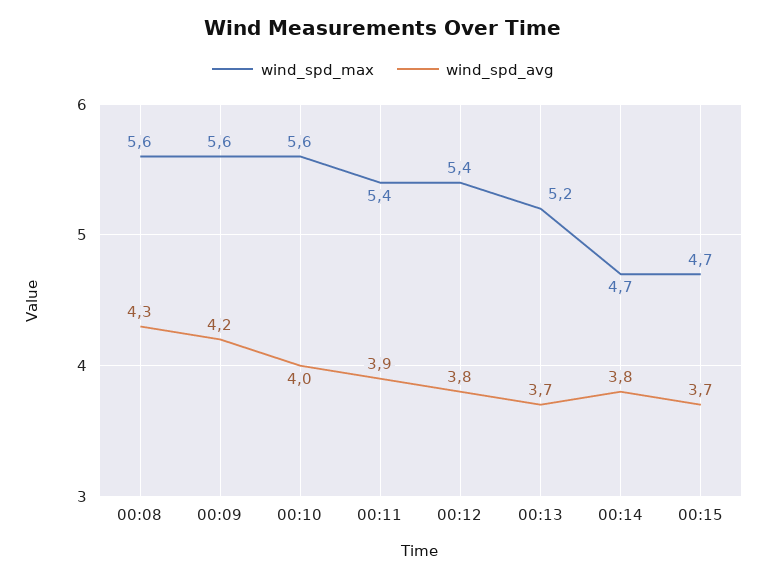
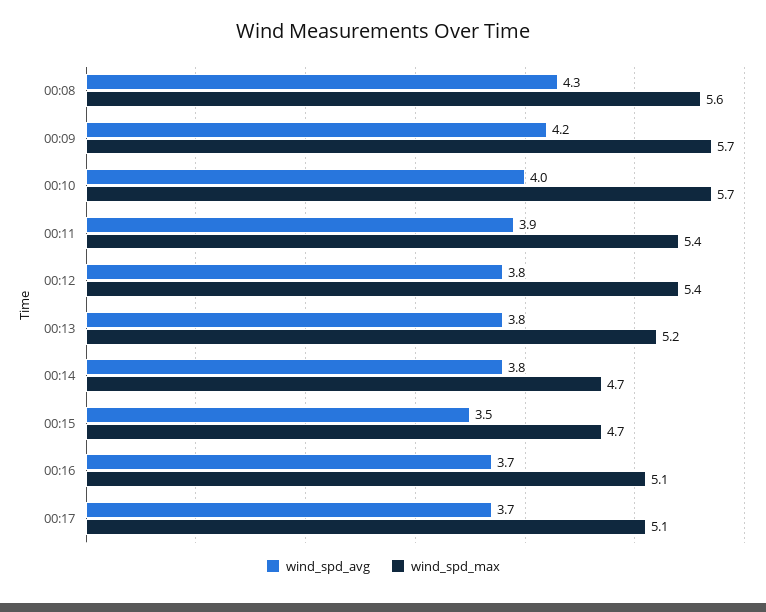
wind_spd_max, 00:09: 5.6 -> 5.7
wind_spd_max, 00:10: 5.6 -> 5.7
wind_spd_avg, 00:13: 3.7 -> 3.8
wind_spd_avg, 00:15: 3.7 -> 3.5
wind_spd_avg, 00:16: none -> 3.7
wind_spd_max, 00:16: none -> 5.1
wind_spd_avg, 00:17: none -> 3.7
wind_spd_max, 00:17: none -> 5.1

